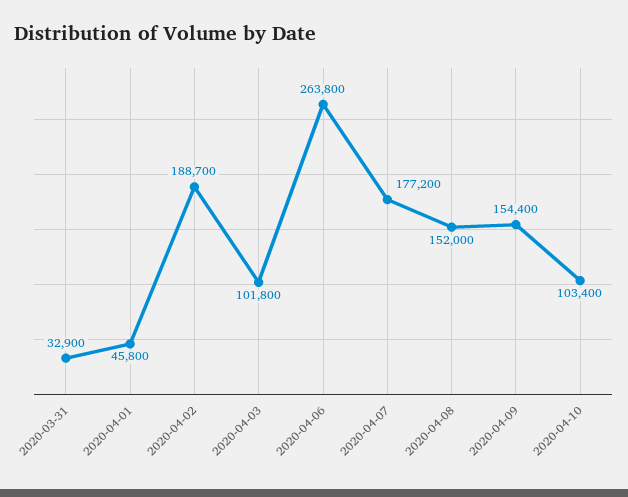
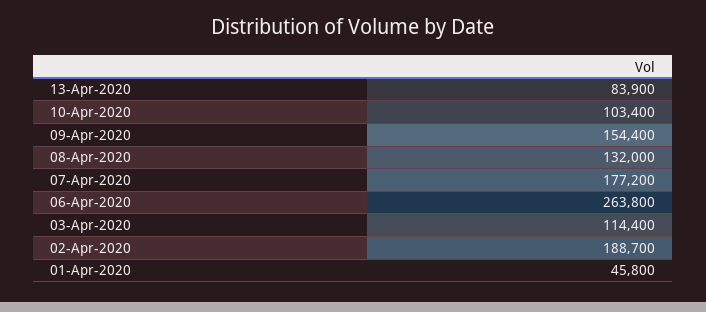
2020-03-31: 32900 -> none
2020-04-03: 101800 -> 114400
2020-04-08: 152000 -> 132000
13-Apr-2020: none -> 83900

